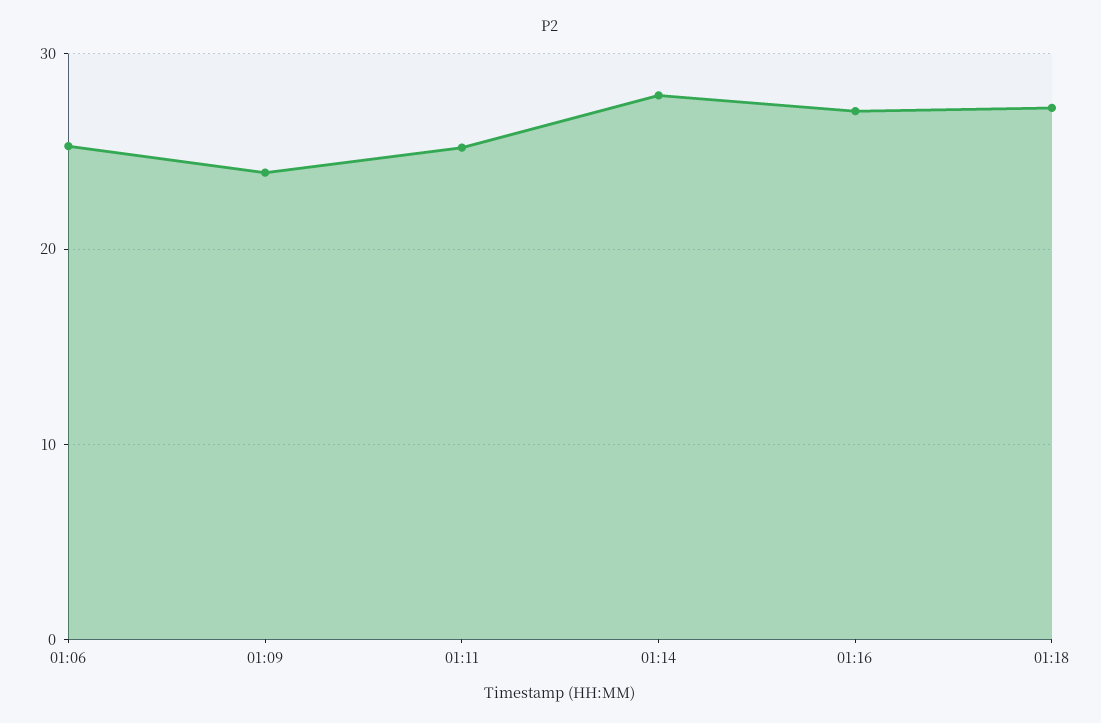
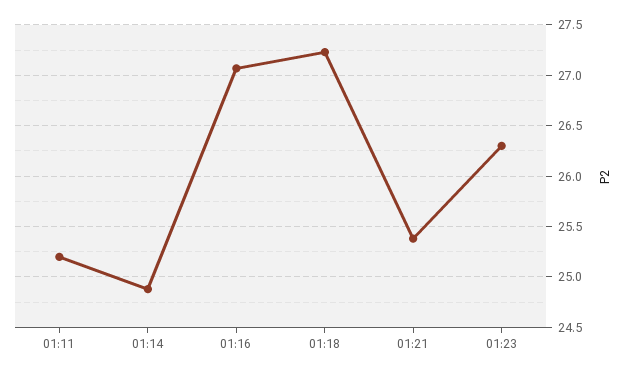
01:06: 25 -> none
01:09: 24 -> none
01:14: 28 -> 24.9
01:21: none -> 25.4
01:23: none -> 26.3

